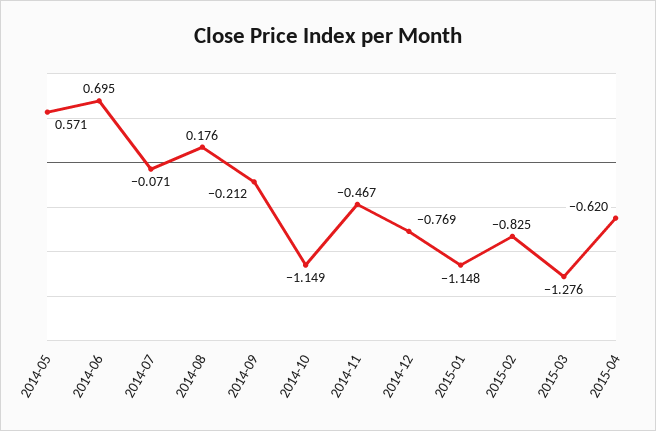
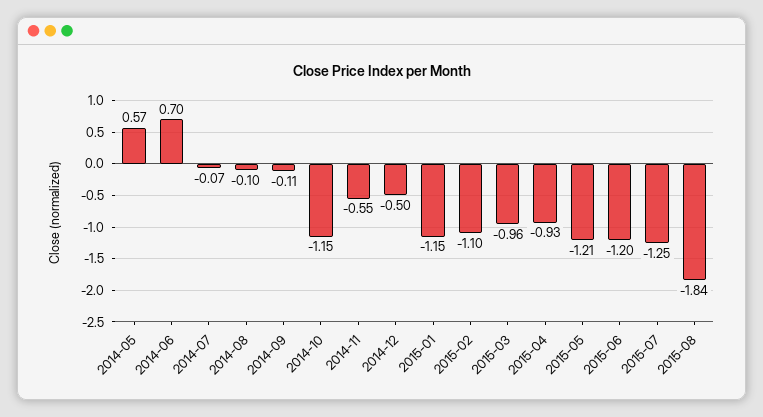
2014-08: 0.176 -> -0.1
2014-09: -0.212 -> -0.11
2014-11: -0.467 -> -0.55
2014-12: -0.769 -> -0.5
2015-02: -0.825 -> -1.1
2015-03: -1.276 -> -0.96
2015-04: -0.62 -> -0.93
2015-05: none -> -1.21
2015-06: none -> -1.2
2015-07: none -> -1.25
2015-08: none -> -1.84

